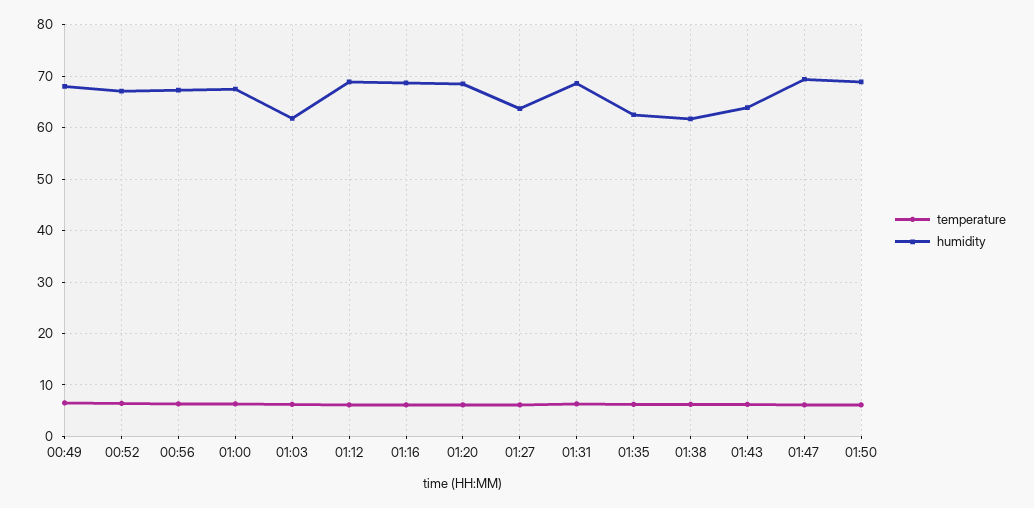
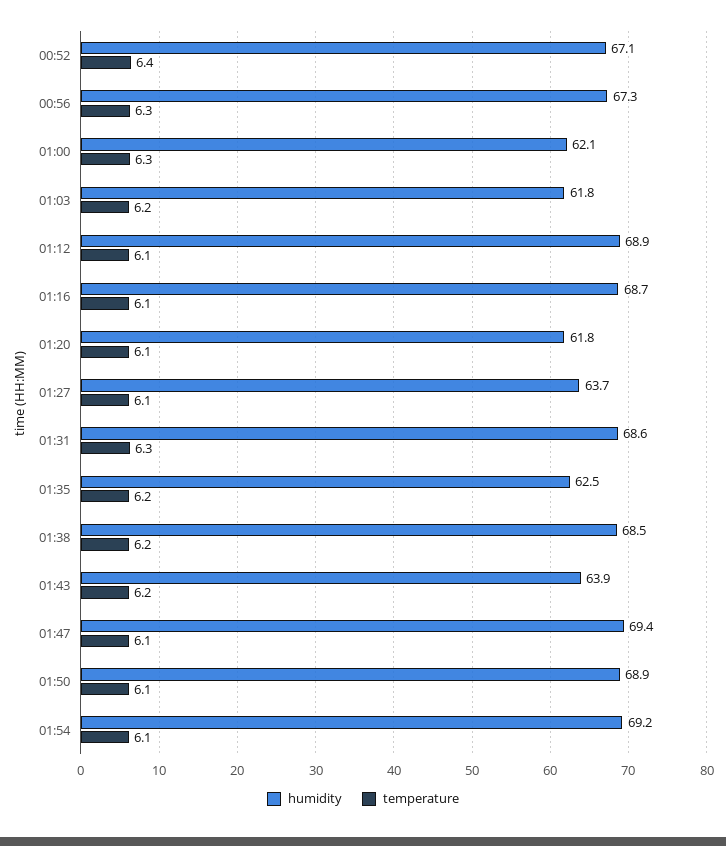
temperature, 00:49: 6 -> none
humidity, 00:49: 68 -> none
humidity, 01:00: 68 -> 62.1
humidity, 01:20: 68 -> 61.8
humidity, 01:38: 62 -> 68.5
humidity, 01:54: none -> 69.2
temperature, 01:54: none -> 6.1

